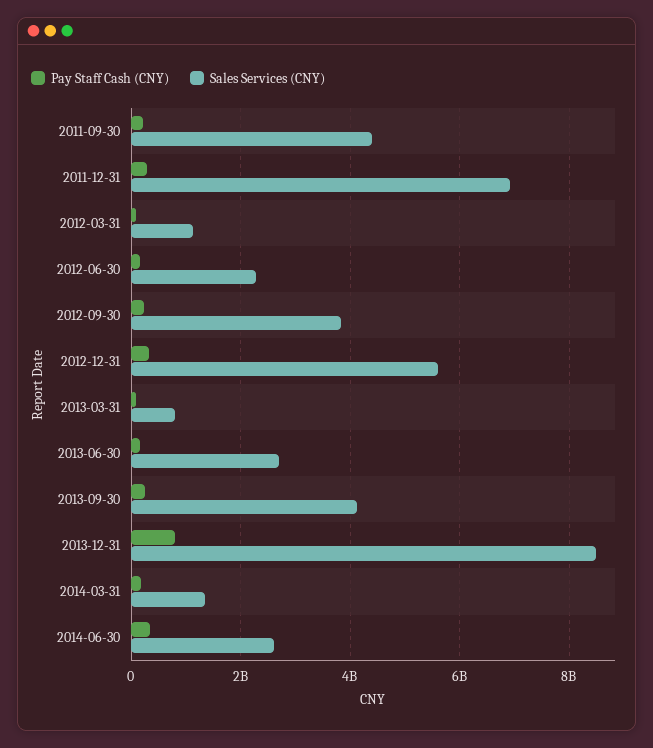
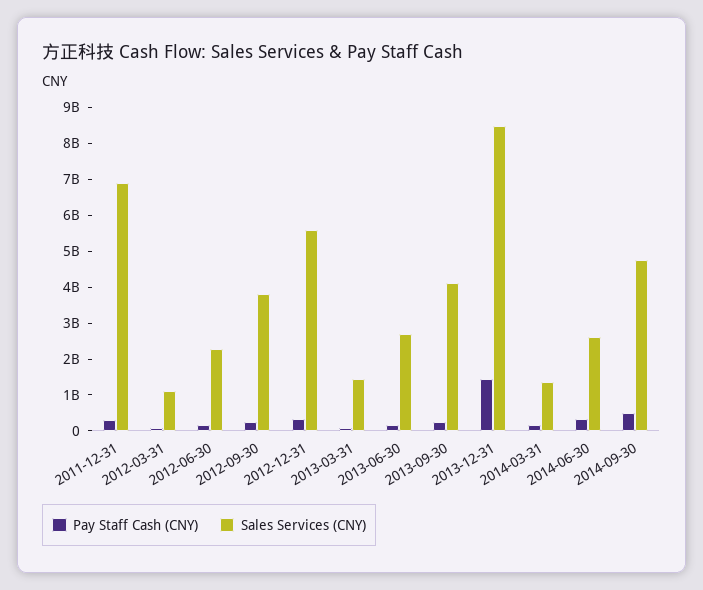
Pay Staff Cash (CNY), 2011-09-30: 200000000 -> none
Sales Services (CNY), 2011-09-30: 4400000000 -> none
Sales Services (CNY), 2013-03-31: 800000000 -> 1500000000
Pay Staff Cash (CNY), 2013-12-31: 800000000 -> 1500000000
Pay Staff Cash (CNY), 2014-09-30: none -> 500000000
Sales Services (CNY), 2014-09-30: none -> 4750000000

